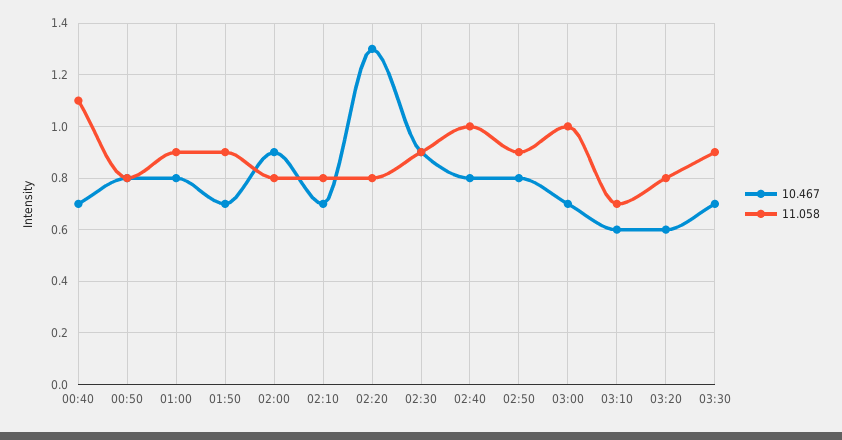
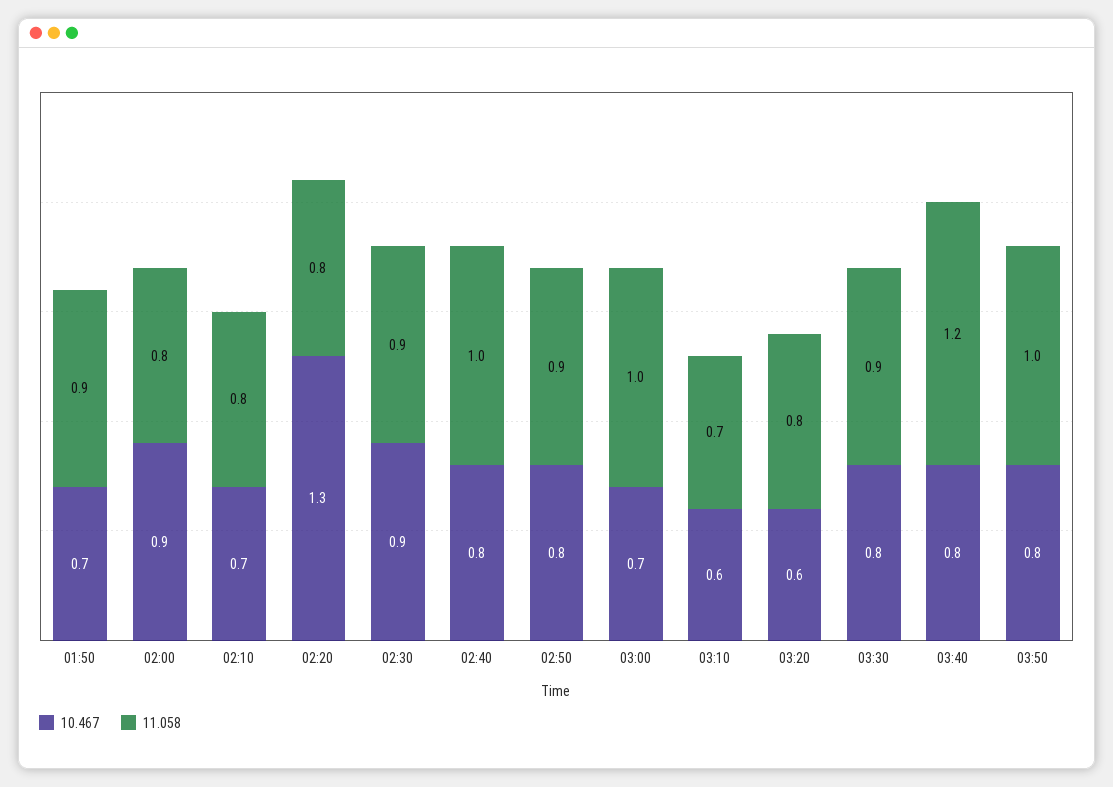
10.467, 00:40: 0.7 -> none
11.058, 00:40: 1.1 -> none
10.467, 00:50: 0.8 -> none
11.058, 00:50: 0.8 -> none
10.467, 01:00: 0.8 -> none
11.058, 01:00: 0.9 -> none
10.467, 03:30: 0.7 -> 0.8
10.467, 03:40: none -> 0.8
11.058, 03:40: none -> 1.2
10.467, 03:50: none -> 0.8
11.058, 03:50: none -> 1

